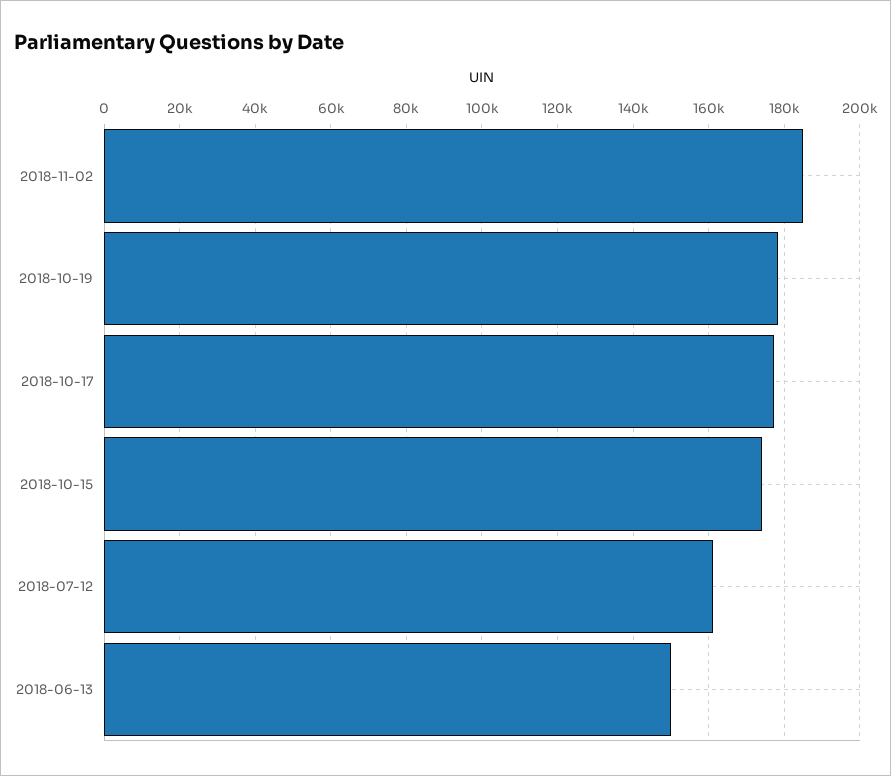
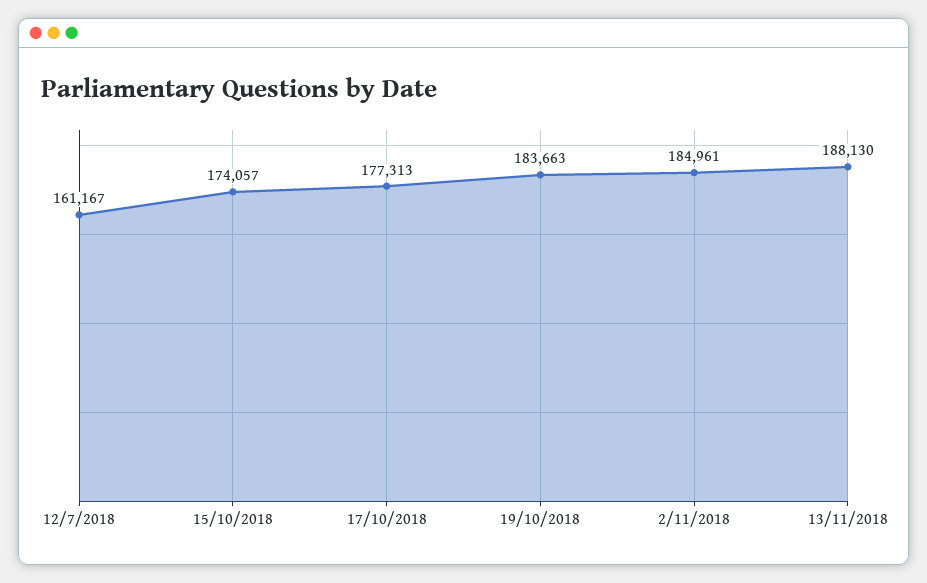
2018-10-19: 178000 -> 183663
2018-06-13: 150000 -> none
13/11/2018: none -> 188130

